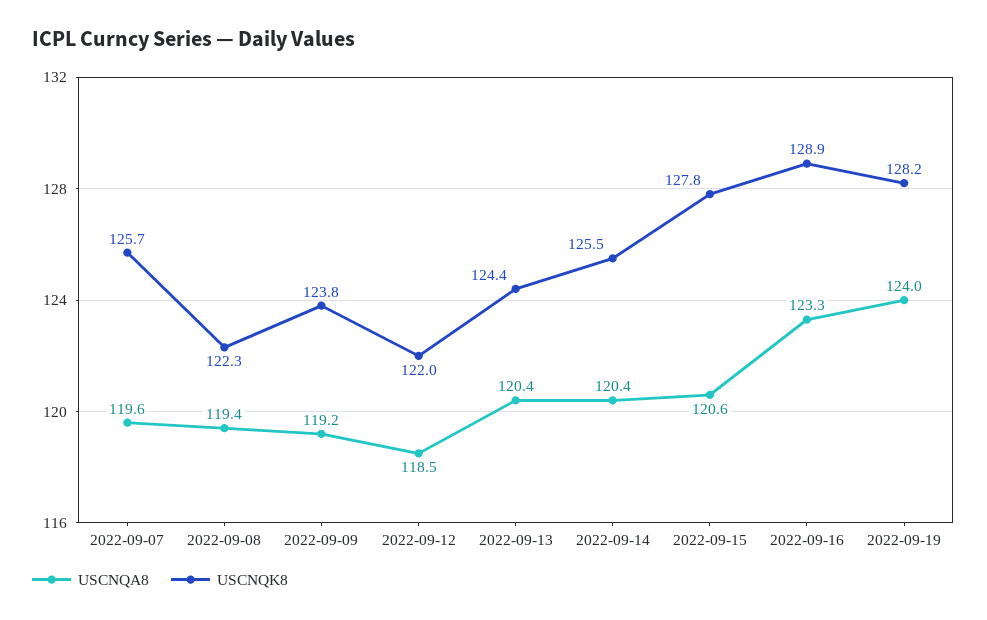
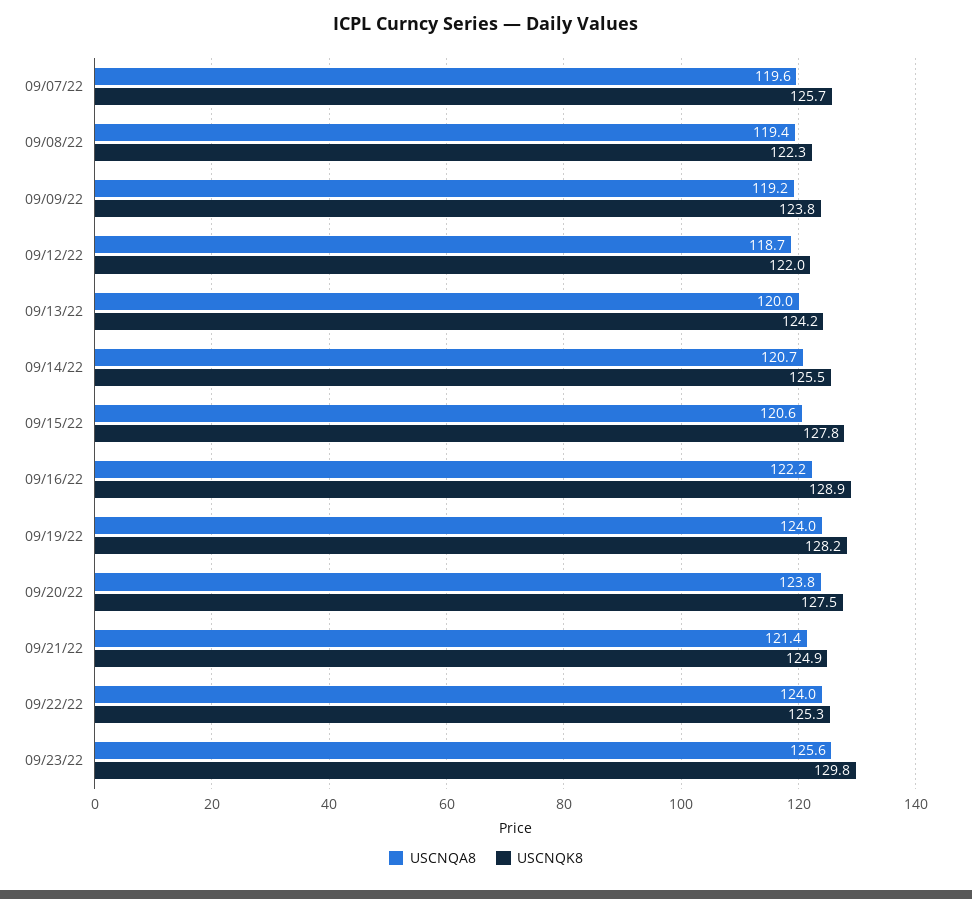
USCNQA8, 2022-09-12: 118.5 -> 118.7
USCNQA8, 2022-09-13: 120.4 -> 120
USCNQK8, 2022-09-13: 124.4 -> 124.2
USCNQA8, 2022-09-14: 120.4 -> 120.7
USCNQA8, 2022-09-16: 123.3 -> 122.2
USCNQA8, 09/20/22: none -> 123.8
USCNQK8, 09/20/22: none -> 127.5
USCNQA8, 09/21/22: none -> 121.4
USCNQK8, 09/21/22: none -> 124.9
USCNQA8, 09/22/22: none -> 124
USCNQK8, 09/22/22: none -> 125.3
USCNQA8, 09/23/22: none -> 125.6
USCNQK8, 09/23/22: none -> 129.8

